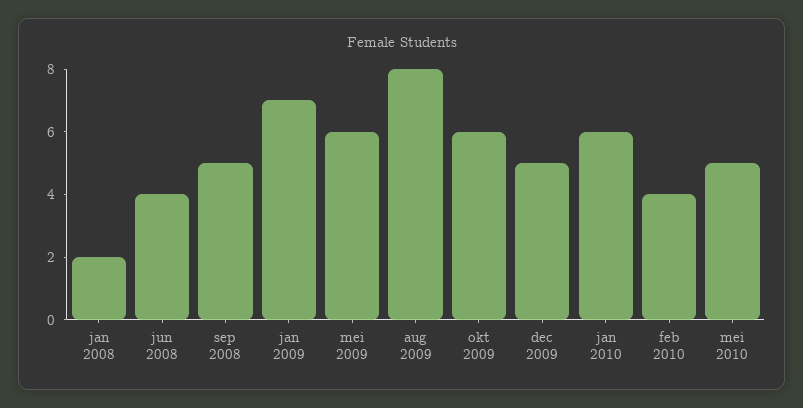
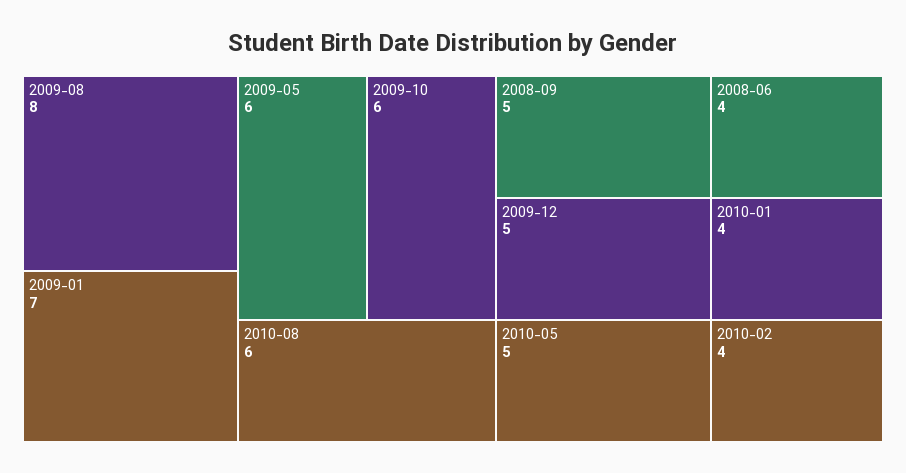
jan 2008: 2 -> none
jan 2010: 6 -> 4
2010-08: none -> 6

